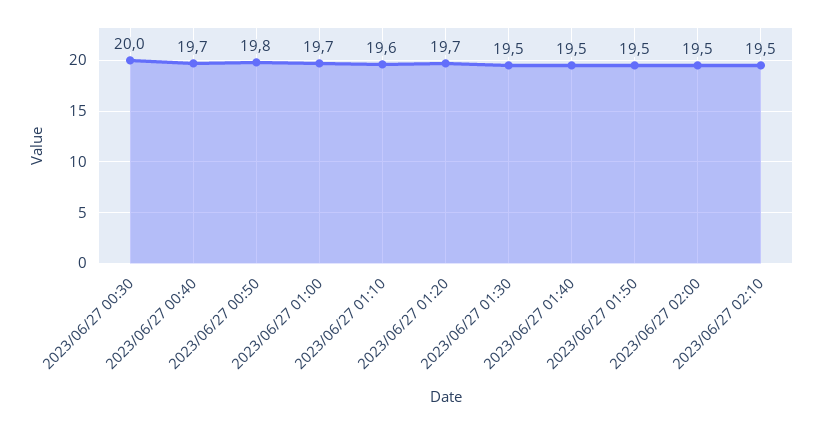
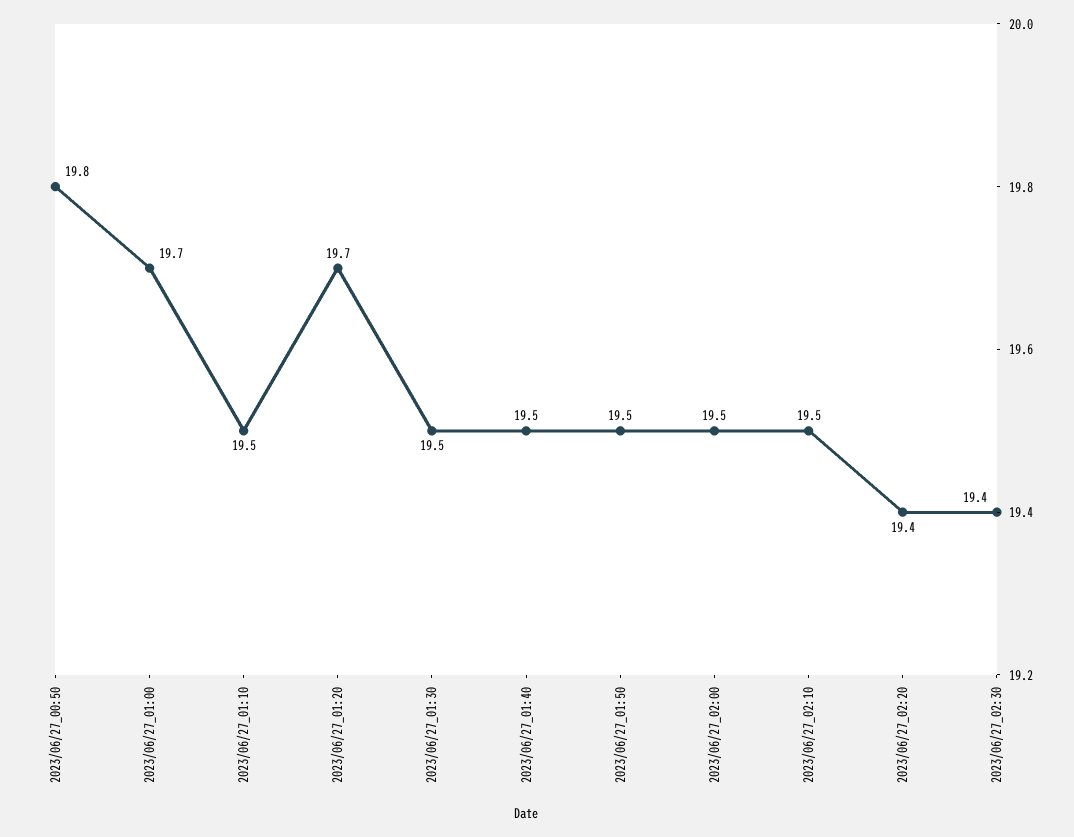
2023/06/27 00:30: 20 -> none
2023/06/27 00:40: 19.7 -> none
2023/06/27 01:10: 19.6 -> 19.5
2023/06/27_02:20: none -> 19.4
2023/06/27_02:30: none -> 19.4

